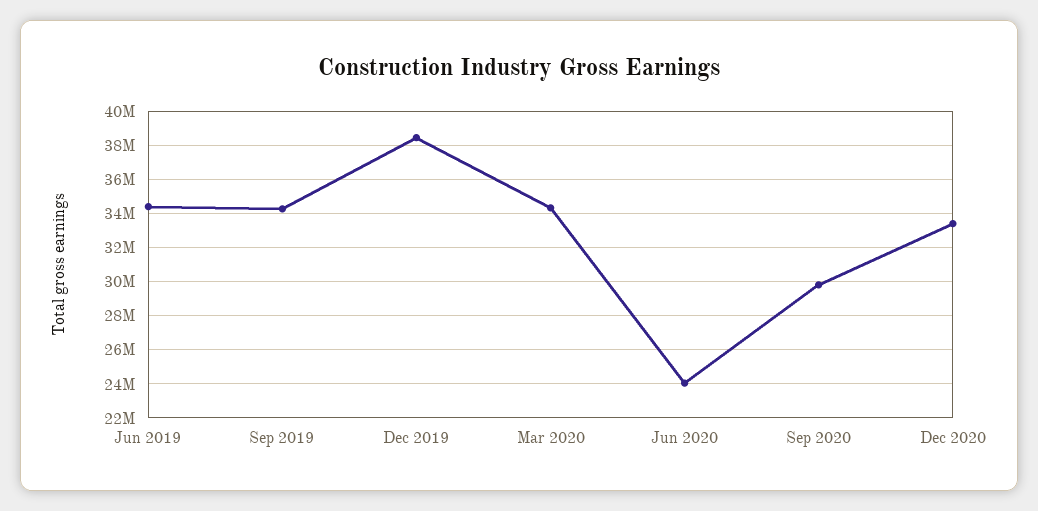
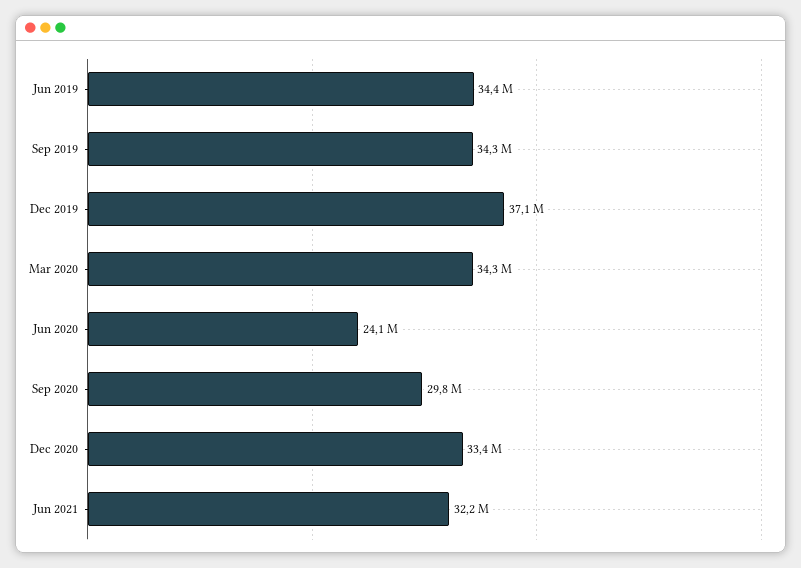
Dec 2019: 38500000 -> 37100000
Jun 2021: none -> 32200000

